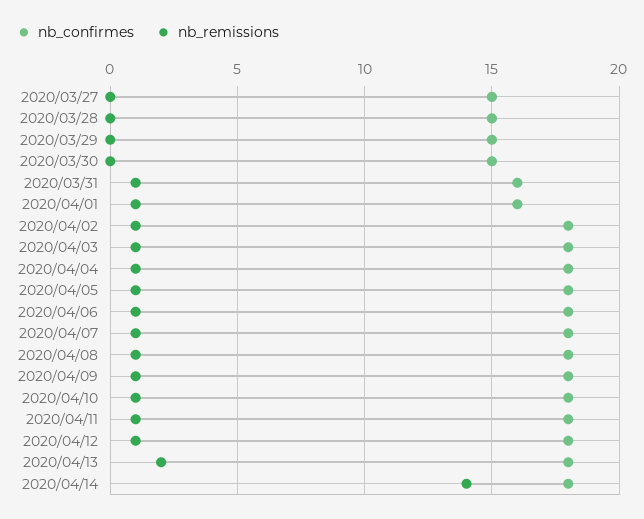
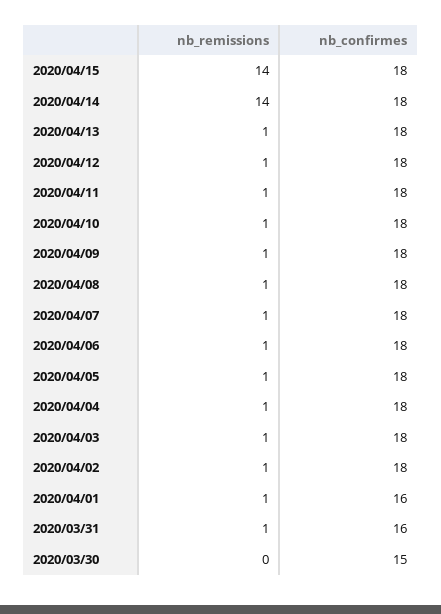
nb_confirmes, 2020/03/27: 15 -> none
nb_remissions, 2020/03/27: 0 -> none
nb_confirmes, 2020/03/28: 15 -> none
nb_remissions, 2020/03/28: 0 -> none
nb_confirmes, 2020/03/29: 15 -> none
nb_remissions, 2020/03/29: 0 -> none
nb_remissions, 2020/04/13: 2 -> 1
nb_remissions, 2020/04/15: none -> 14
nb_confirmes, 2020/04/15: none -> 18

